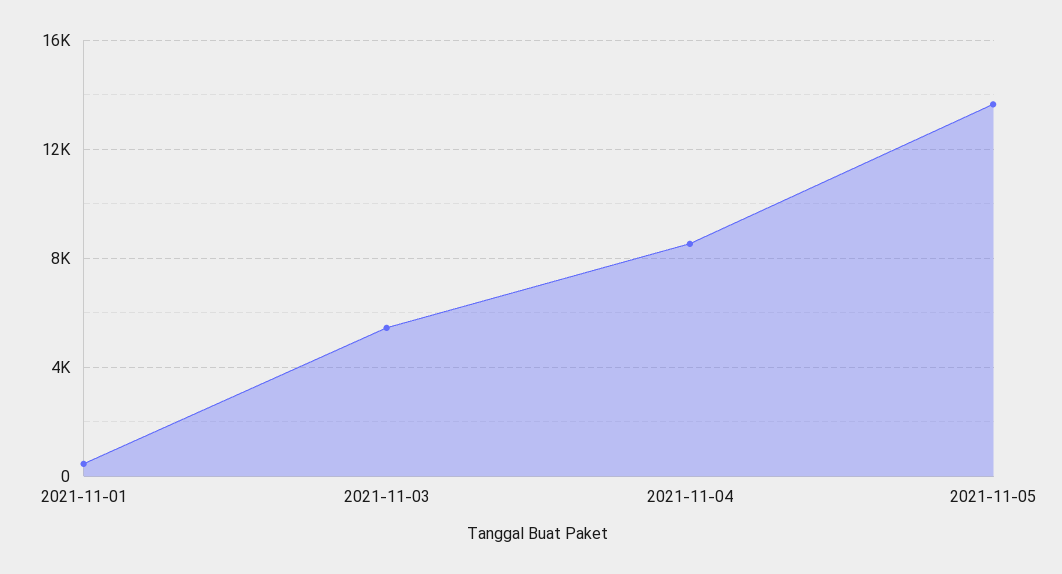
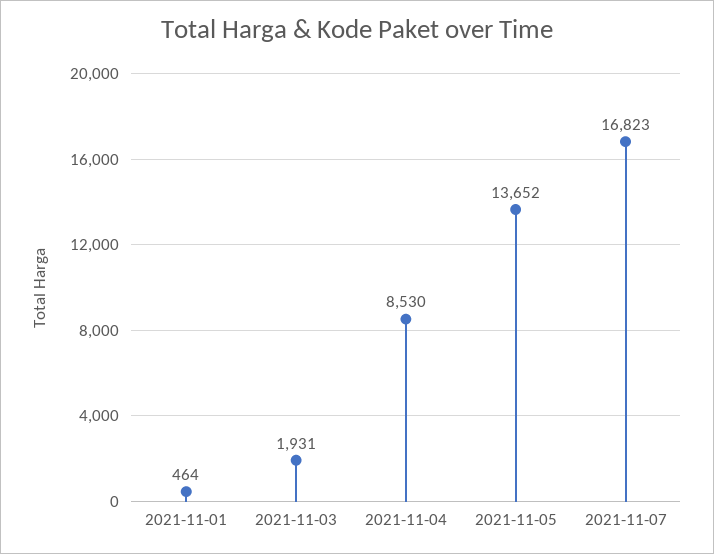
2021-11-03: 5500 -> 1931
2021-11-07: none -> 16823

